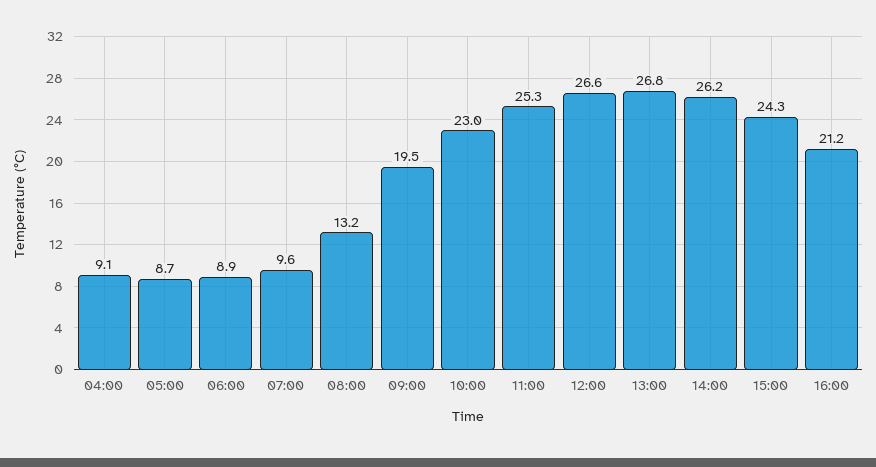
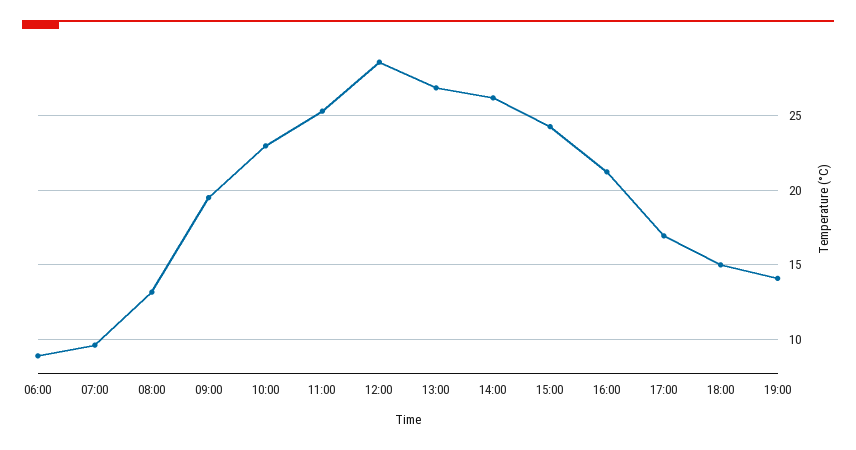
04:00: 9.1 -> none
05:00: 8.7 -> none
12:00: 26.6 -> 28.5
17:00: none -> 17
18:00: none -> 15
19:00: none -> 14

